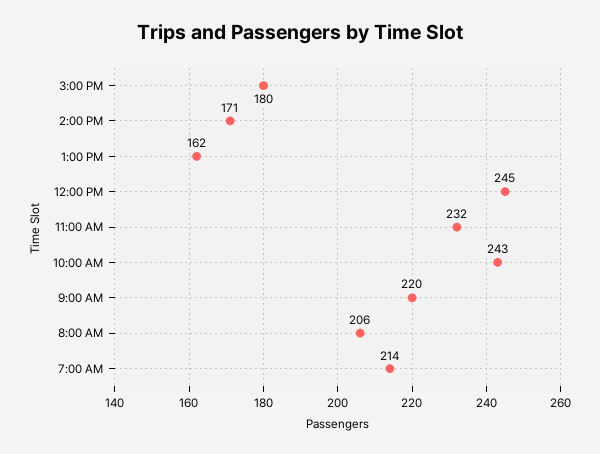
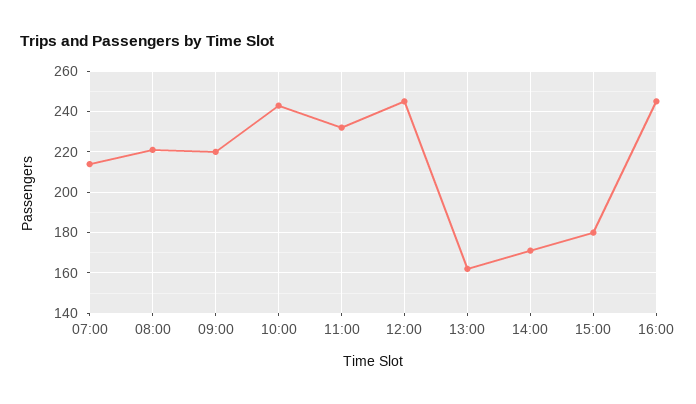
8:00 AM: 206 -> 220
16:00: none -> 245

